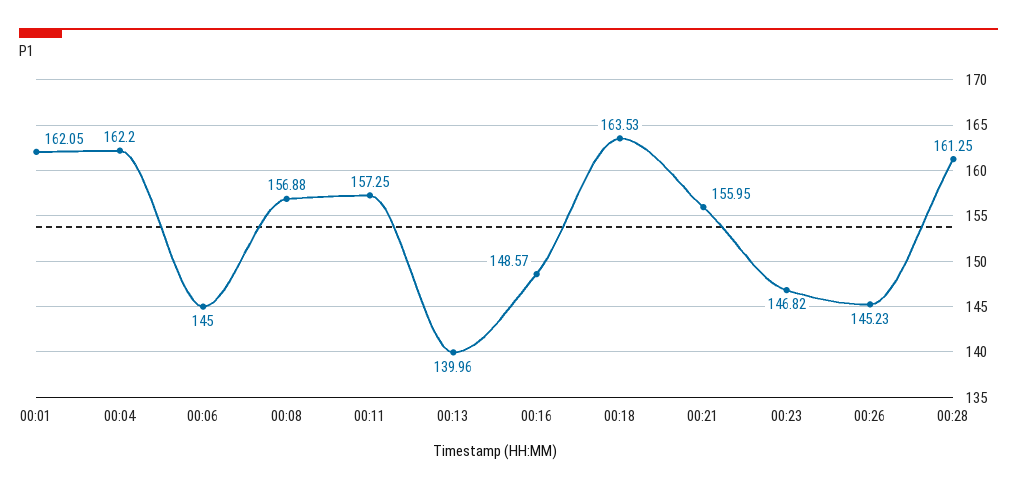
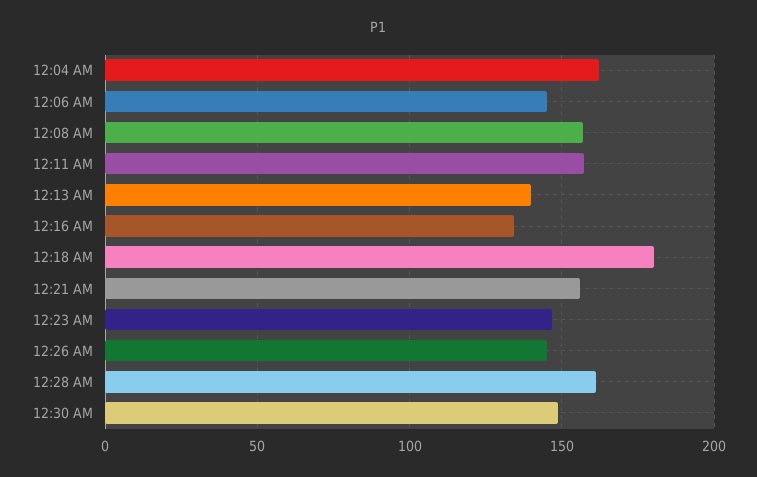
00:01: 162.05 -> none
00:16: 148.57 -> 135
00:18: 163.53 -> 180
12:30 AM: none -> 150

